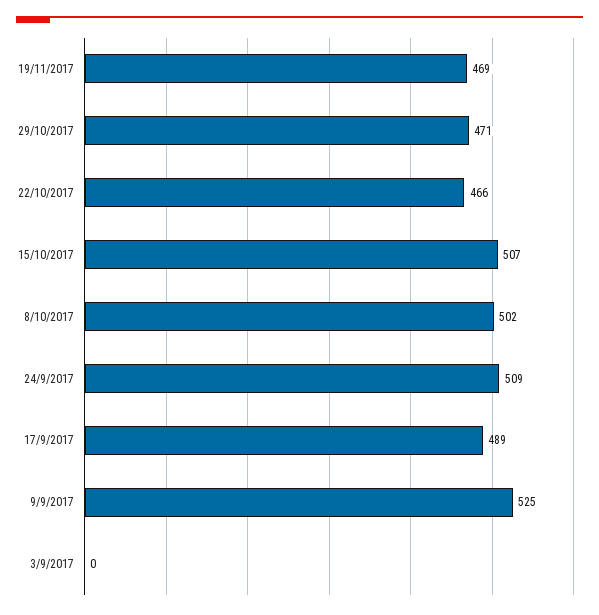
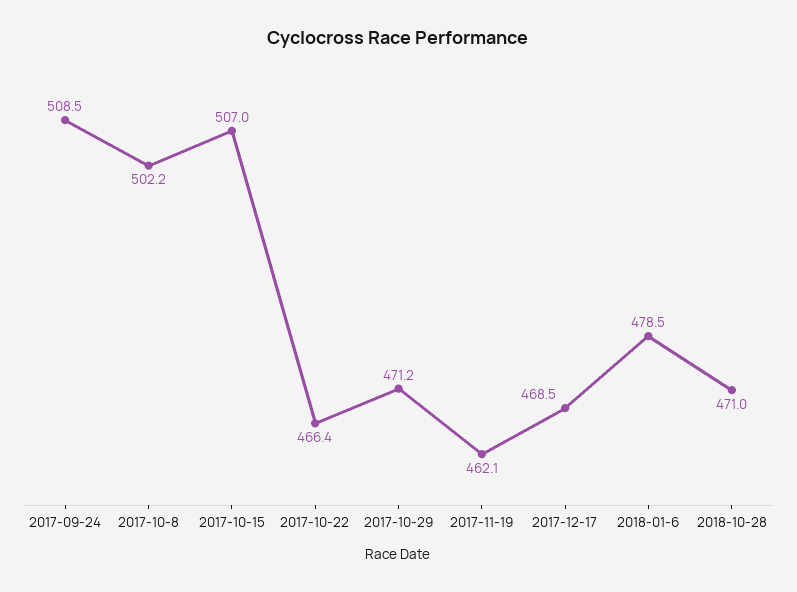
19/11/2017: 469 -> 462.1
17/9/2017: 489 -> none
9/9/2017: 525 -> none
3/9/2017: 0 -> none
2017-12-17: none -> 468.5
2018-01-6: none -> 478.5
2018-10-28: none -> 471

